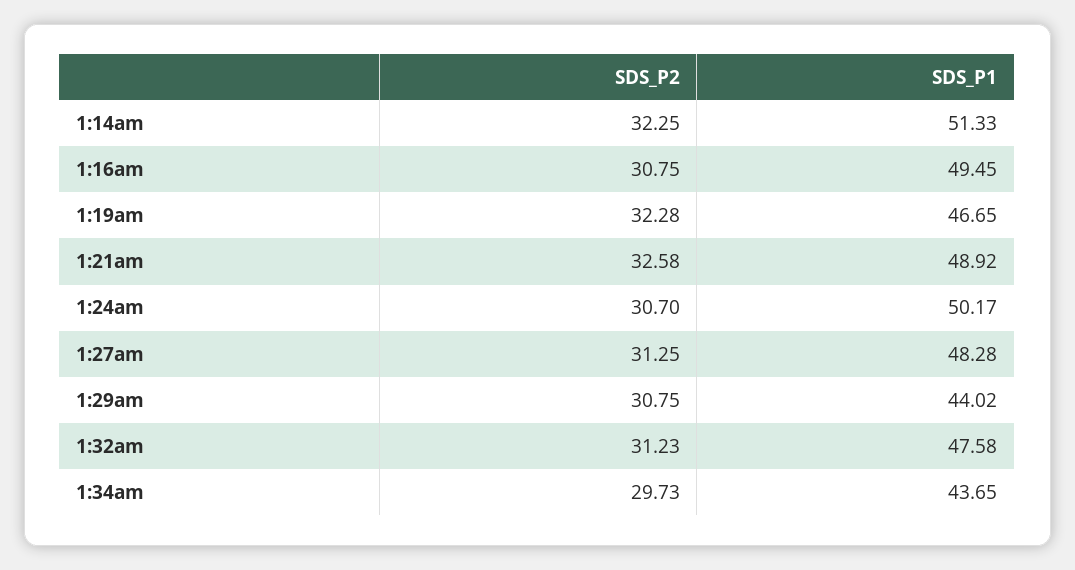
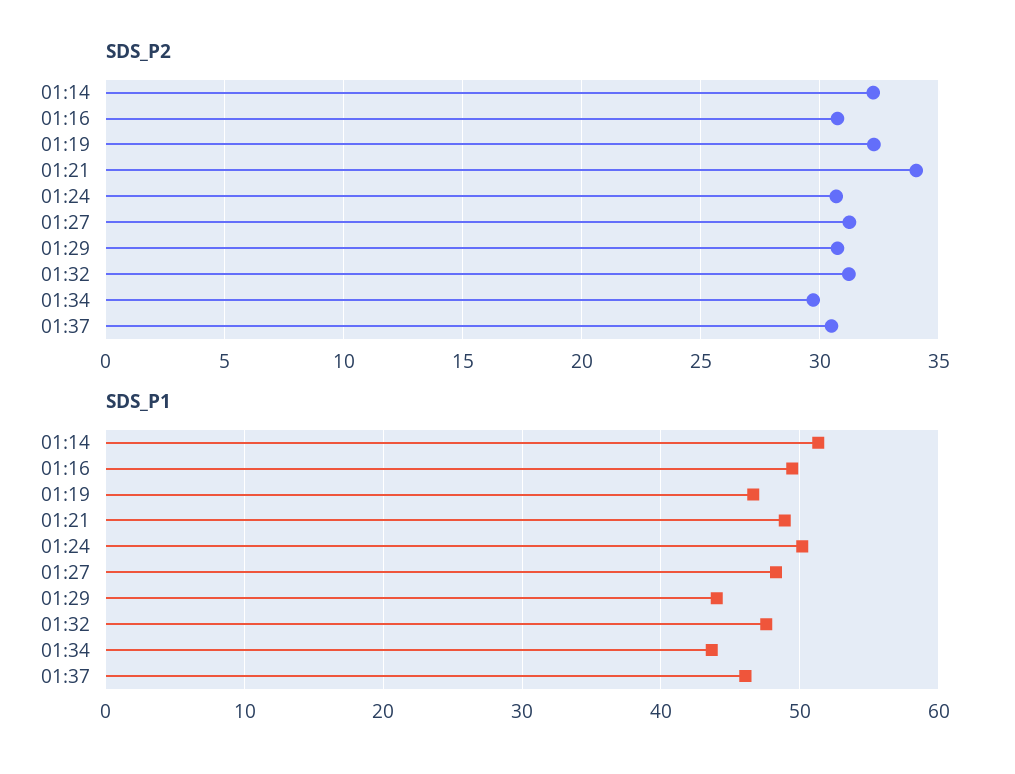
SDS_P2, 1:21am: 32.58 -> 34
SDS_P2, 01:37: none -> 30.5
SDS_P1, 01:37: none -> 46

